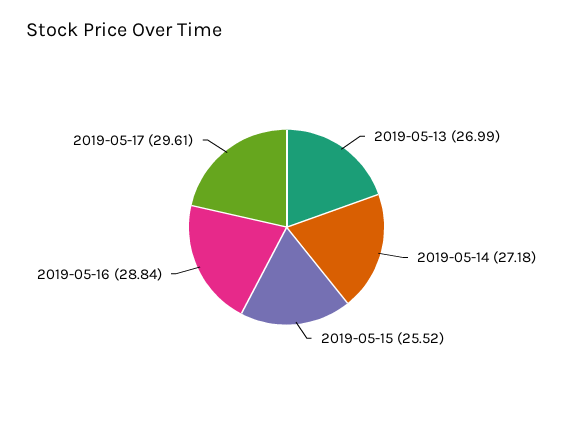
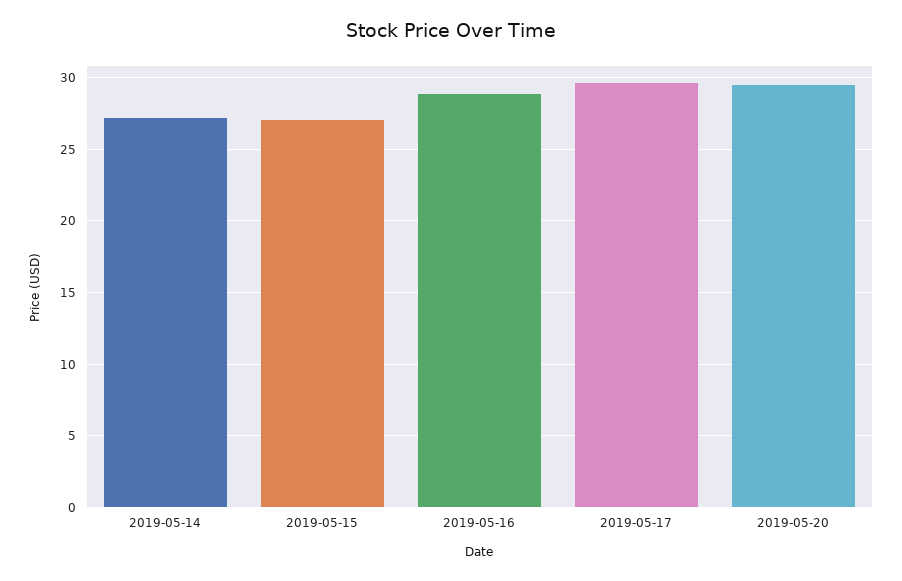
2019-05-13: 26.99 -> none
2019-05-15: 25.52 -> 27
2019-05-20: none -> 29.5

